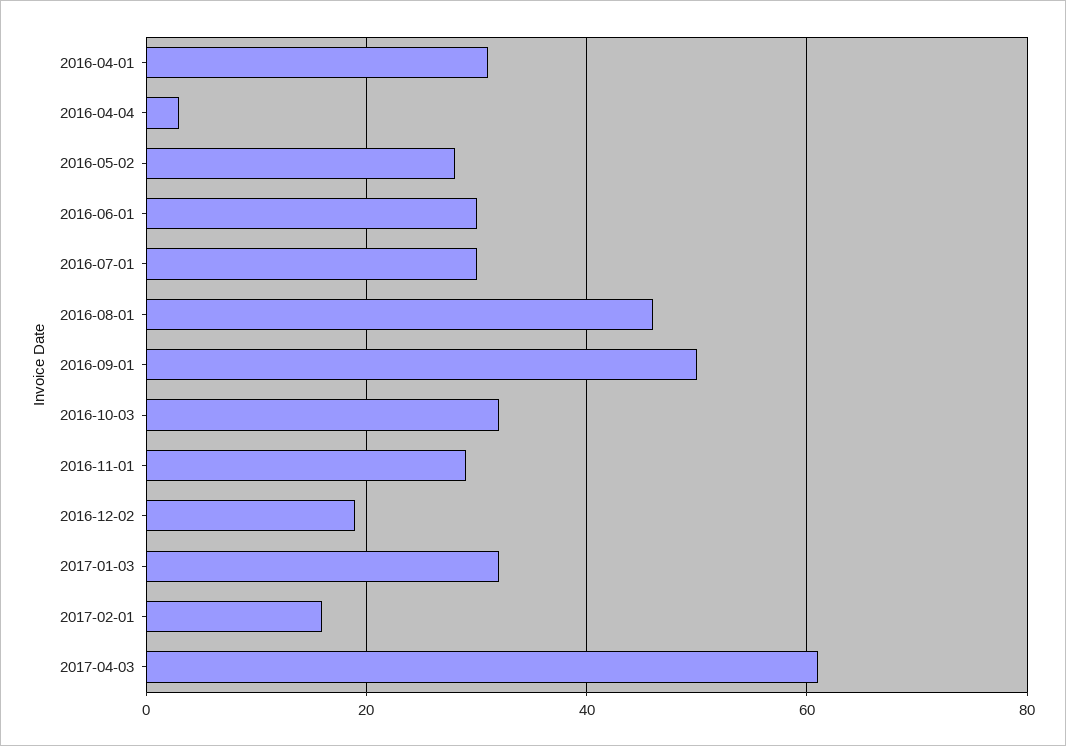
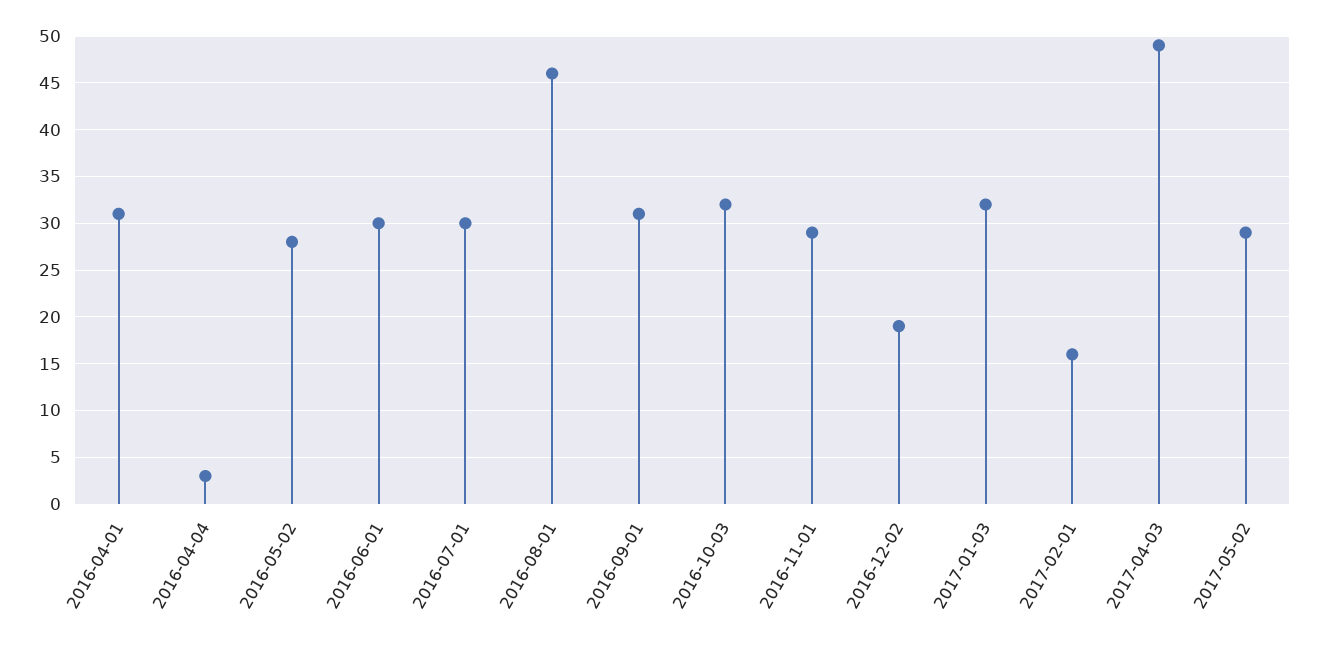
2016-09-01: 50 -> 31
2017-04-03: 60 -> 49
2017-05-02: none -> 29

